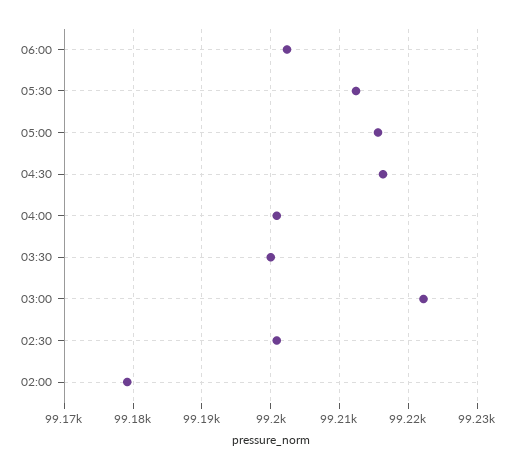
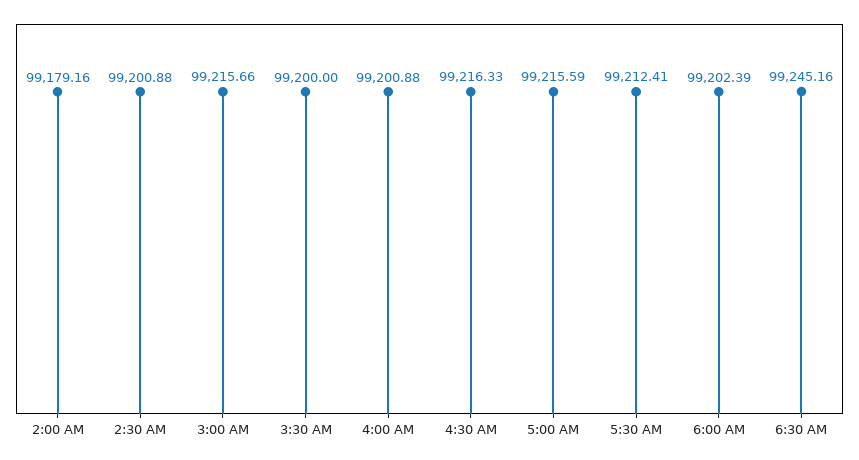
03:00: 99222 -> 99215.66
6:30 AM: none -> 99245.16

